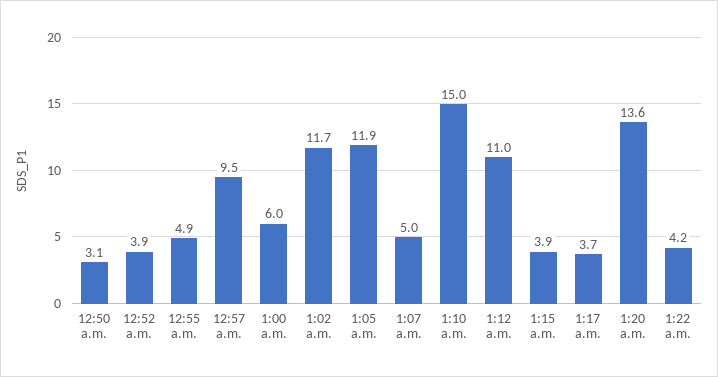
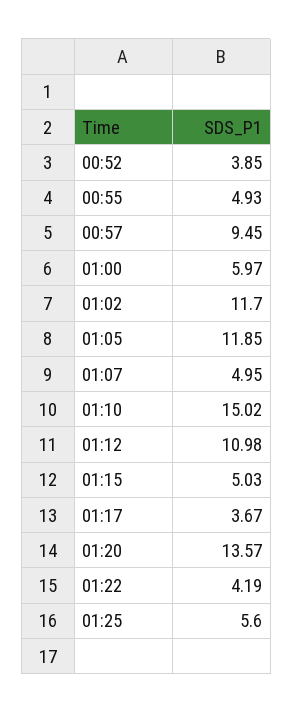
12:50 a.m.: 3.1 -> none
1:15 a.m.: 3.9 -> 5.03
01:25: none -> 5.6

